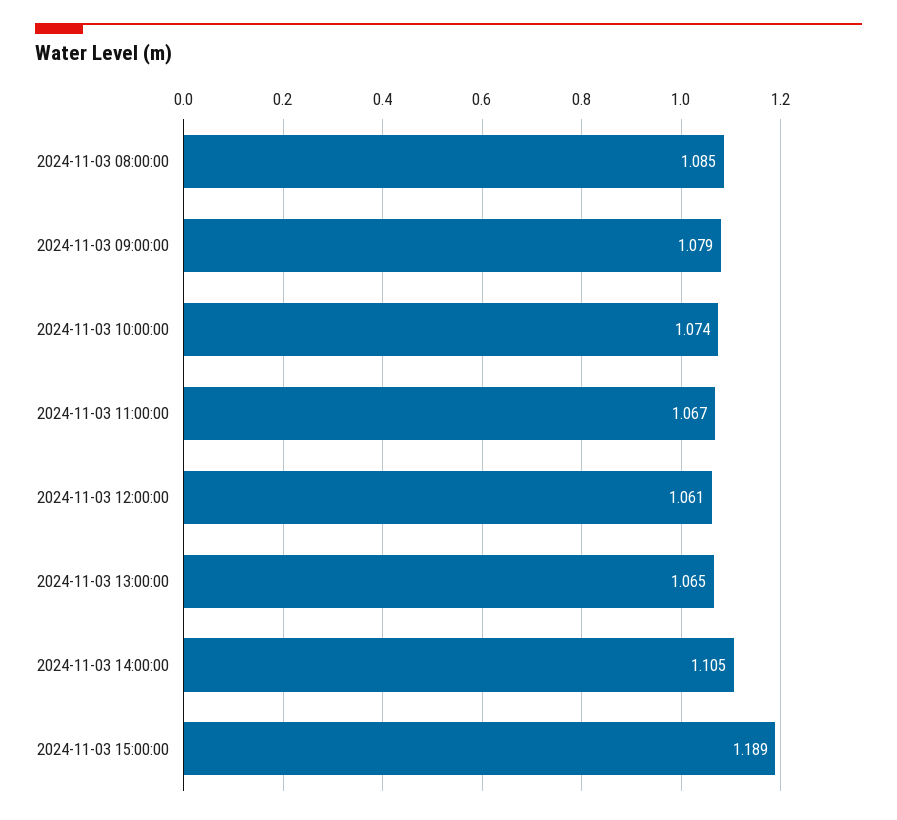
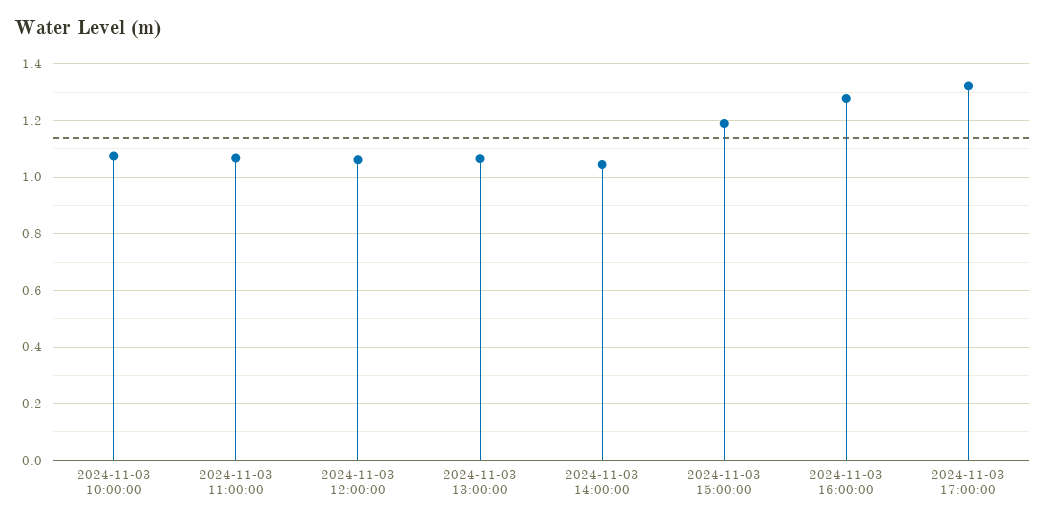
2024-11-03 08:00:00: 1.085 -> none
2024-11-03 09:00:00: 1.079 -> none
2024-11-03 14:00:00: 1.105 -> 1.05
2024-11-03 16:00:00: none -> 1.275
2024-11-03 17:00:00: none -> 1.325

